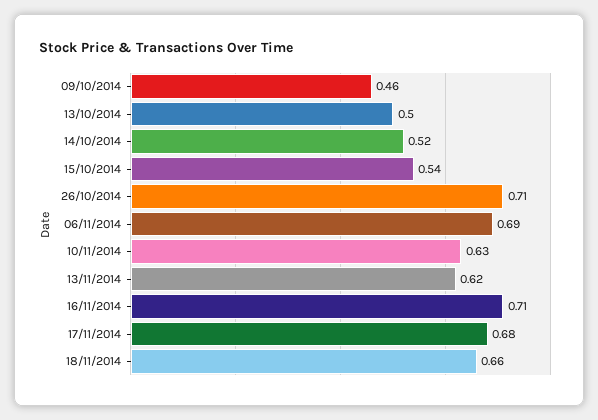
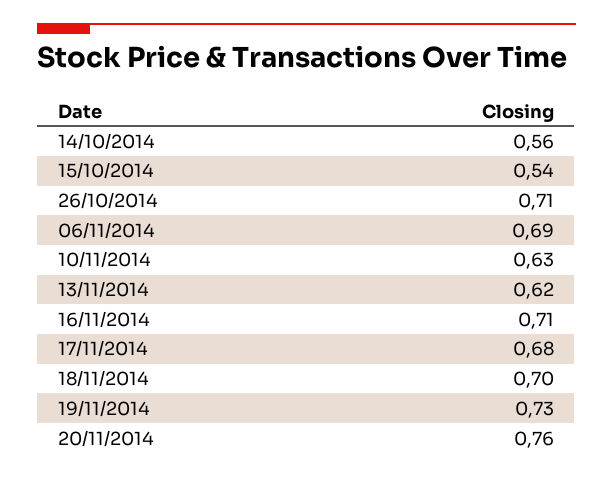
09/10/2014: 0.46 -> none
13/10/2014: 0.5 -> none
14/10/2014: 0.52 -> 0.56
18/11/2014: 0.66 -> 0.7
19/11/2014: none -> 0.73
20/11/2014: none -> 0.76

